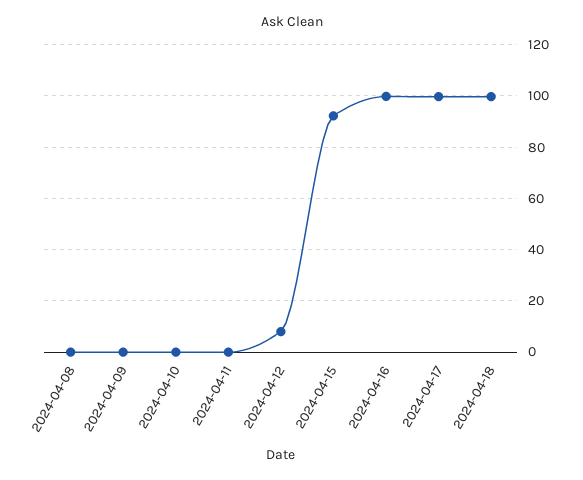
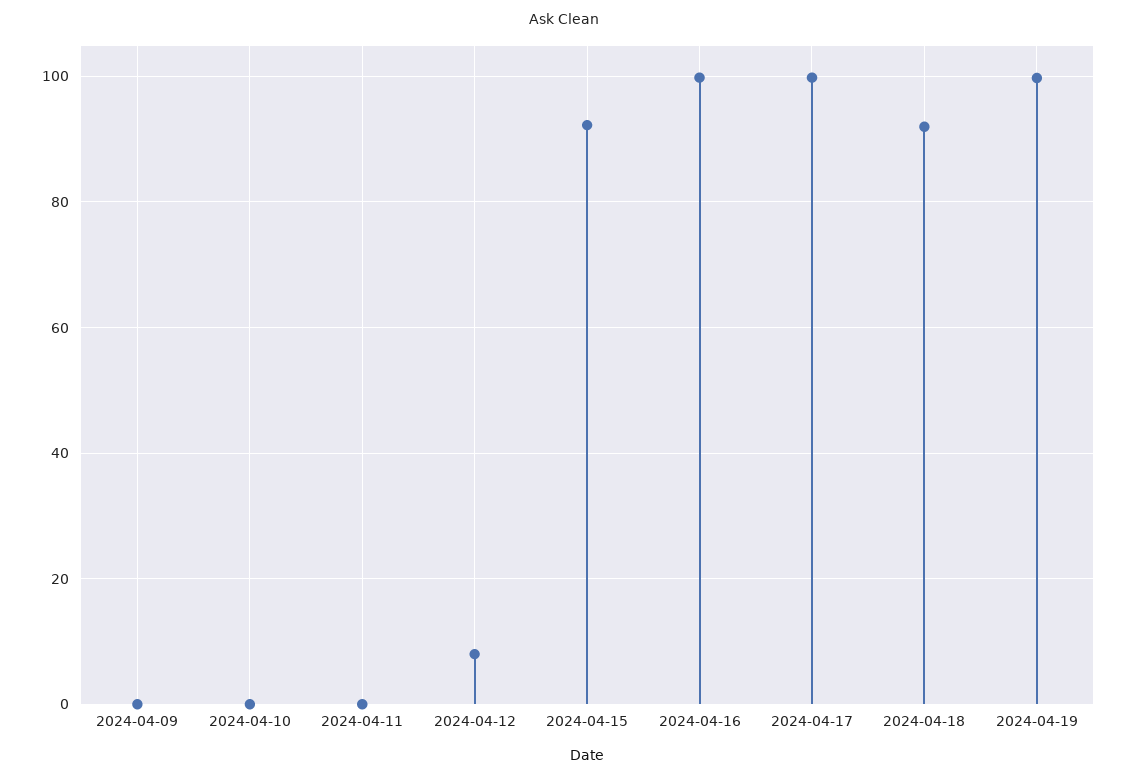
2024-04-08: 0 -> none
2024-04-18: 100 -> 92
2024-04-19: none -> 100

